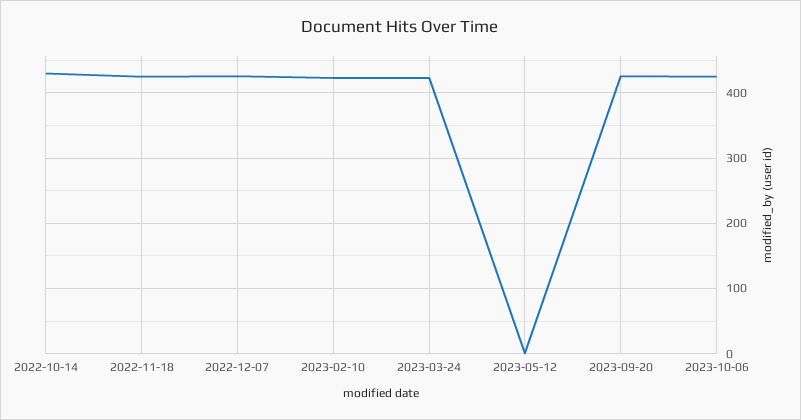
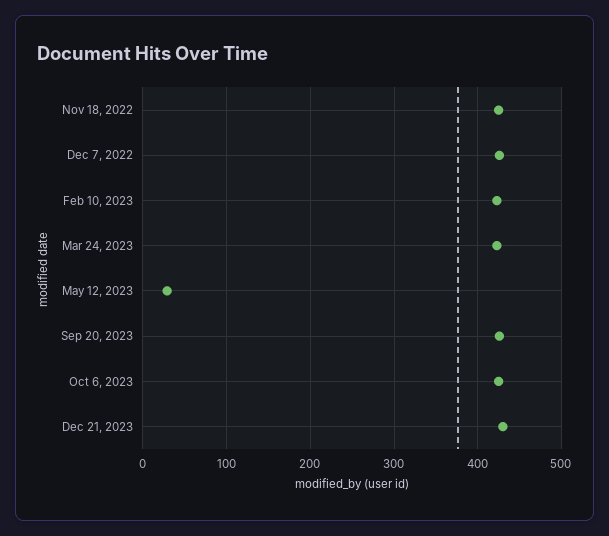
2022-10-14: 430 -> none
2023-05-12: 0 -> 30
Dec 21, 2023: none -> 430

